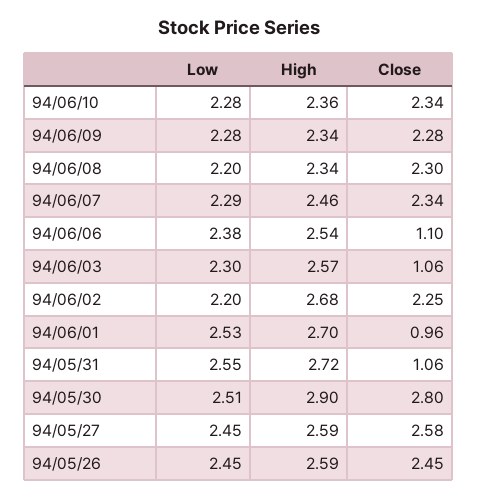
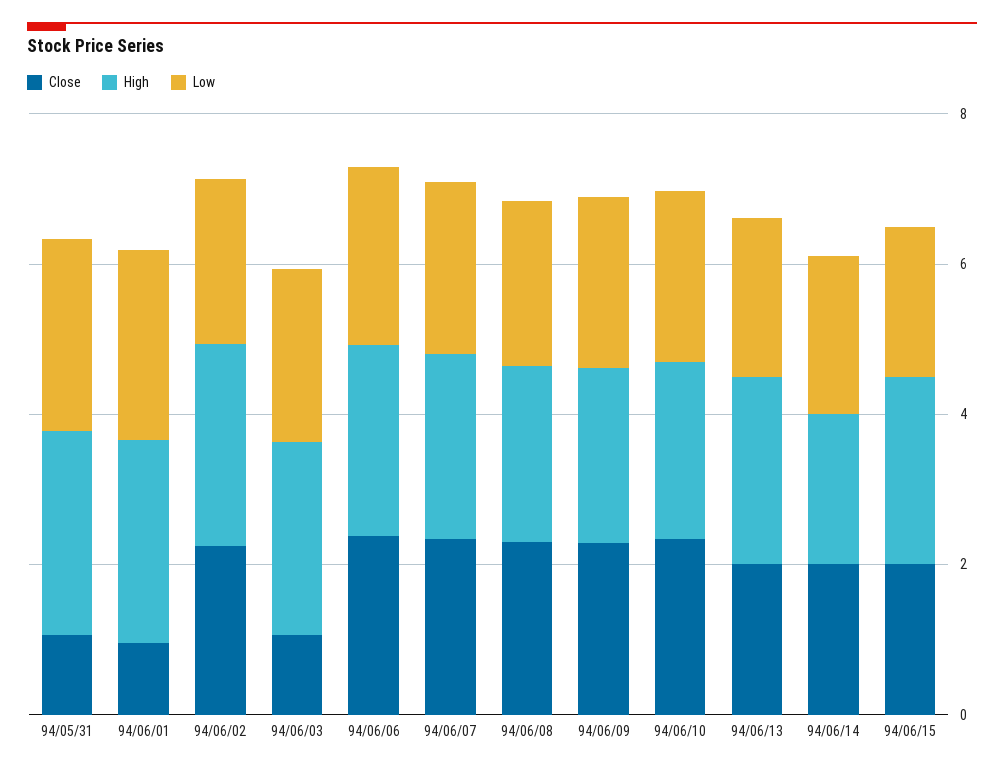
Close, 94/06/06: 1.1 -> 2.5
Low, 94/05/30: 2.51 -> none
High, 94/05/30: 2.9 -> none
Close, 94/05/30: 2.8 -> none
Low, 94/05/27: 2.45 -> none
High, 94/05/27: 2.59 -> none
Close, 94/05/27: 2.58 -> none
Low, 94/05/26: 2.45 -> none
High, 94/05/26: 2.59 -> none
Close, 94/05/26: 2.45 -> none
Close, 94/06/13: none -> 2
High, 94/06/13: none -> 2.5
Low, 94/06/13: none -> 2
Close, 94/06/14: none -> 2
High, 94/06/14: none -> 2
Low, 94/06/14: none -> 2
Close, 94/06/15: none -> 2
High, 94/06/15: none -> 2.5
Low, 94/06/15: none -> 2

